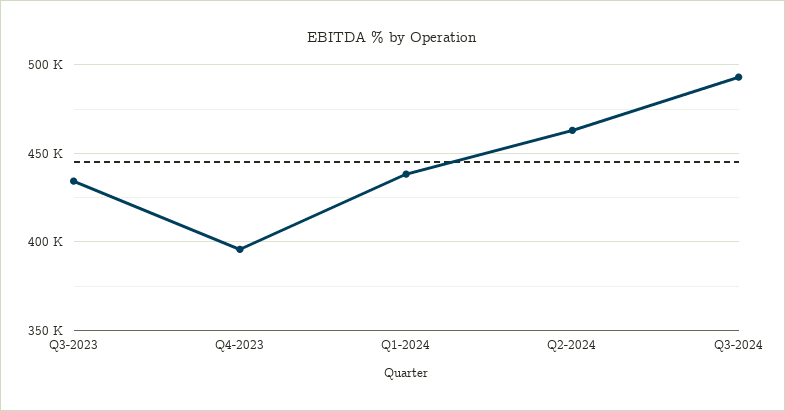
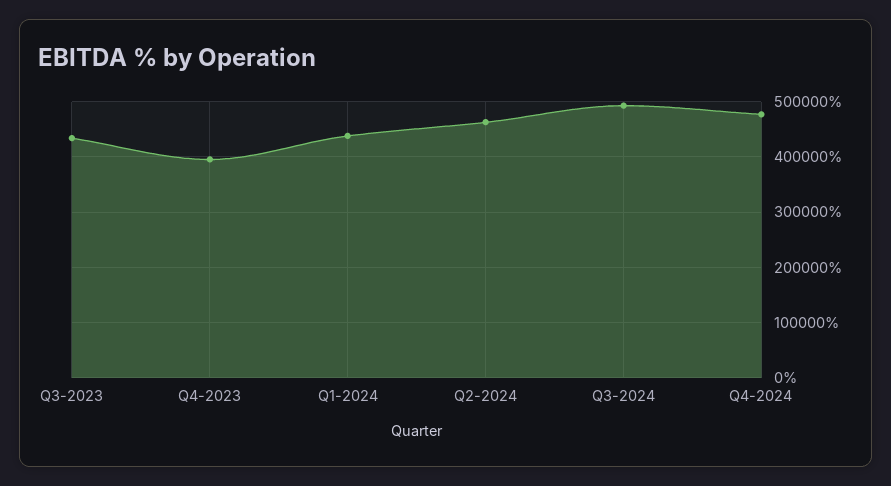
Q4-2024: none -> 480000

